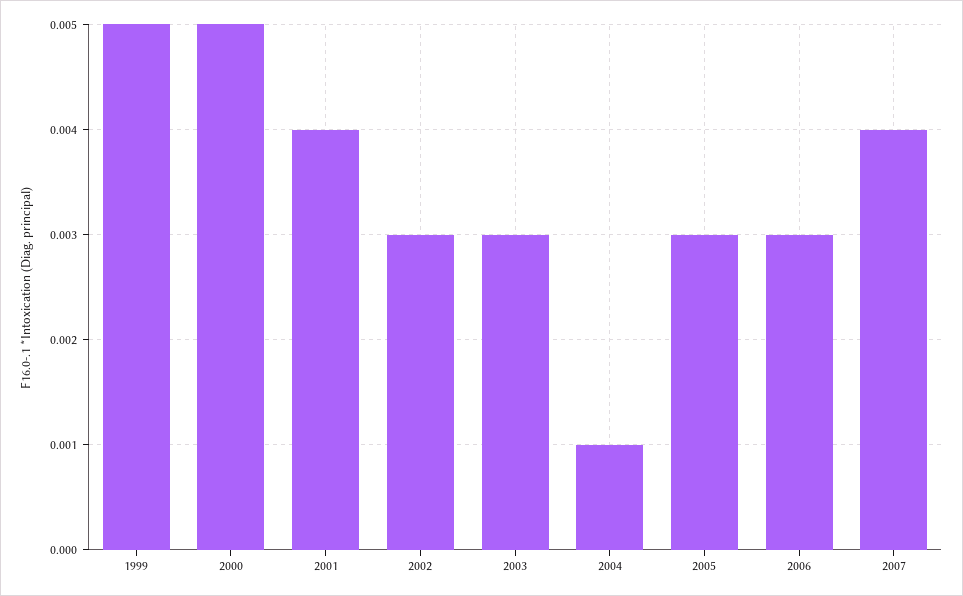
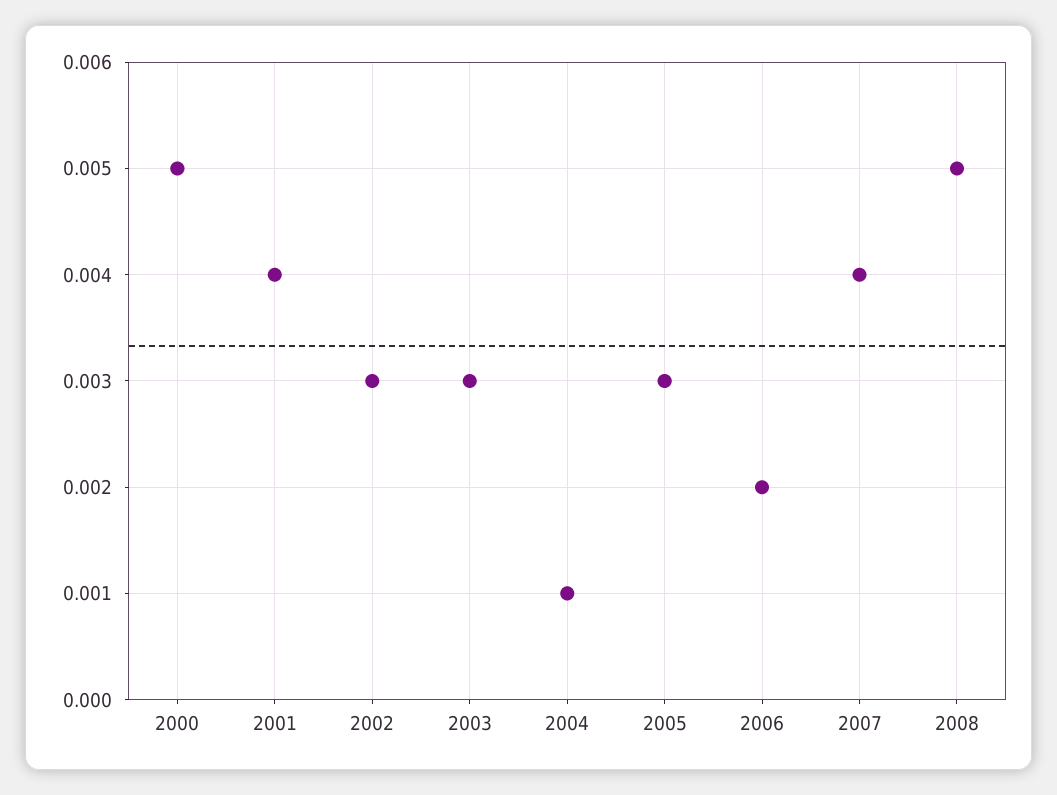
1999: 0.005 -> none
2006: 0.003 -> 0.002
2008: none -> 0.005

